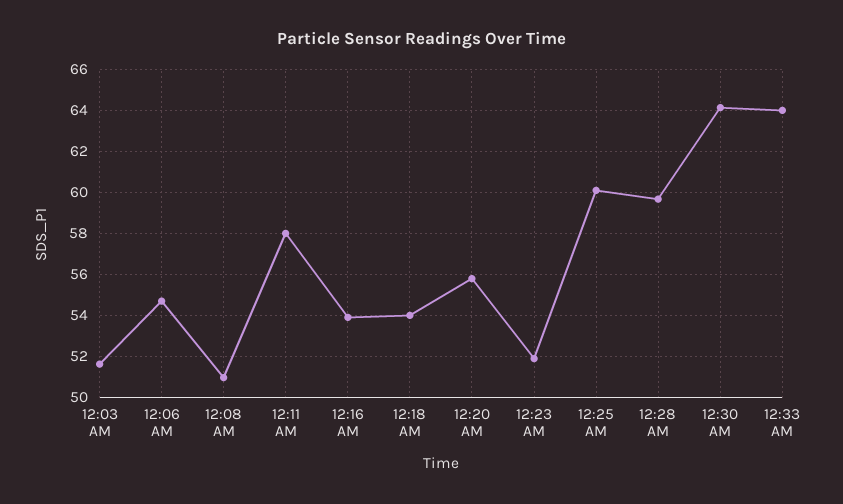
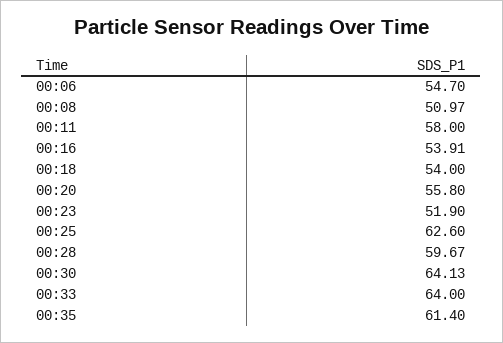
12:03 AM: 51.5 -> none
12:25 AM: 60 -> 62.6
00:35: none -> 61.4

